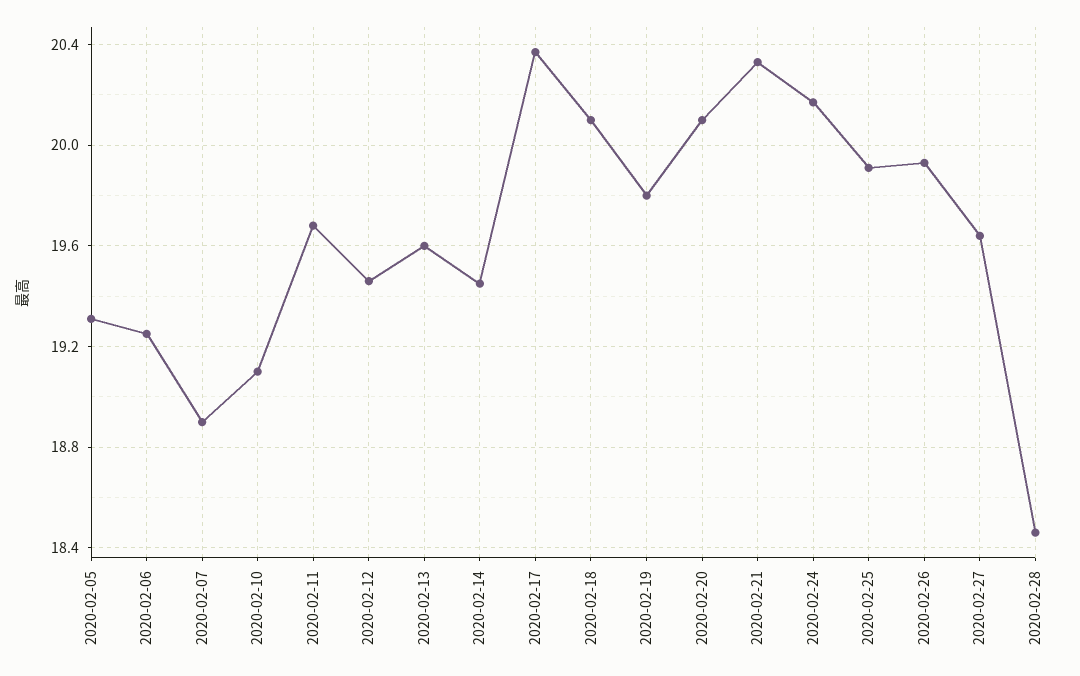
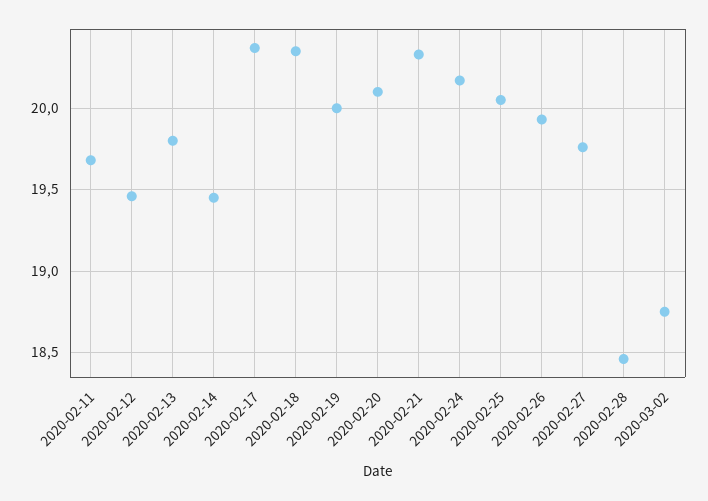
2020-02-05: 19.3 -> none
2020-02-06: 19.25 -> none
2020-02-07: 18.9 -> none
2020-02-10: 19.1 -> none
2020-02-13: 19.6 -> 19.8
2020-02-18: 20.1 -> 20.35
2020-02-19: 19.8 -> 20
2020-02-25: 19.9 -> 20.05
2020-02-27: 19.65 -> 19.75
2020-03-02: none -> 18.75

